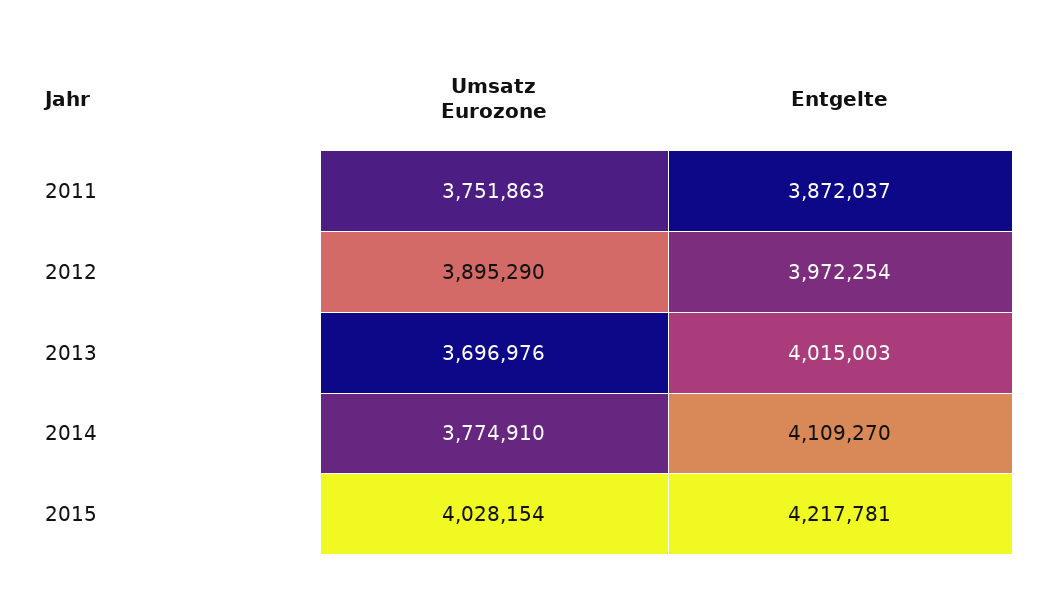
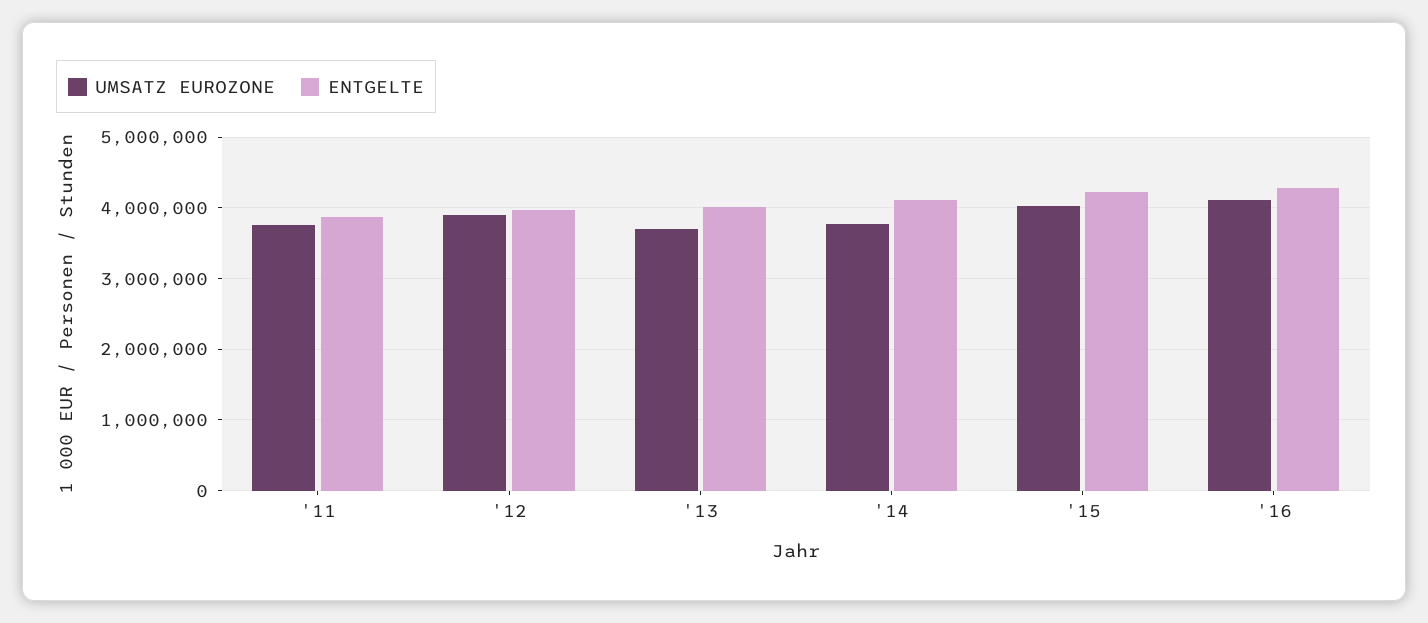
Umsatz Eurozone, '16: none -> 4100000
Entgelte, '16: none -> 4300000

